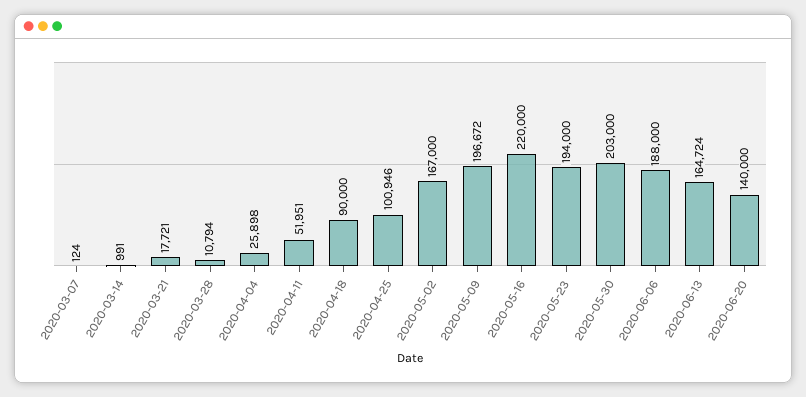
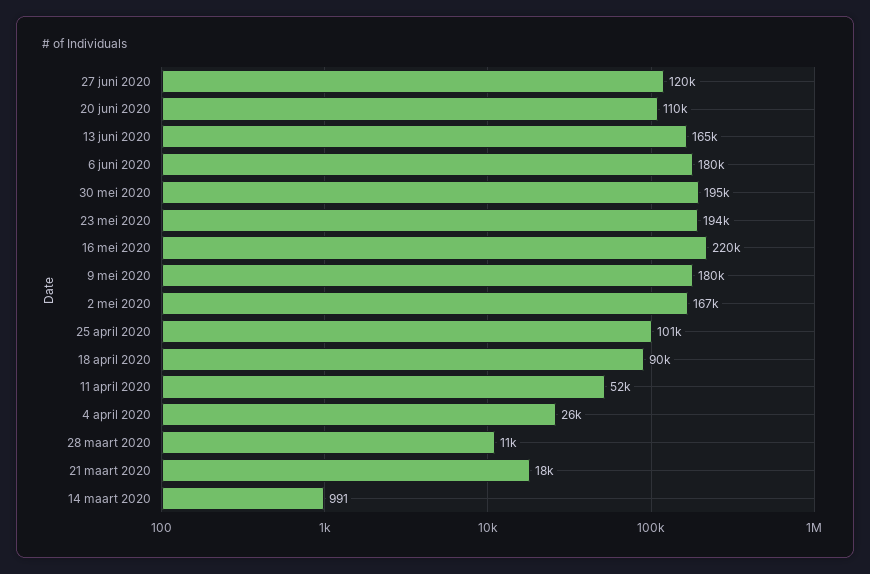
2020-03-07: 124 -> none
2020-05-09: 196672 -> 180000
2020-05-30: 203000 -> 195000
2020-06-06: 188000 -> 180000
2020-06-20: 140000 -> 110000
27 juni 2020: none -> 120000

